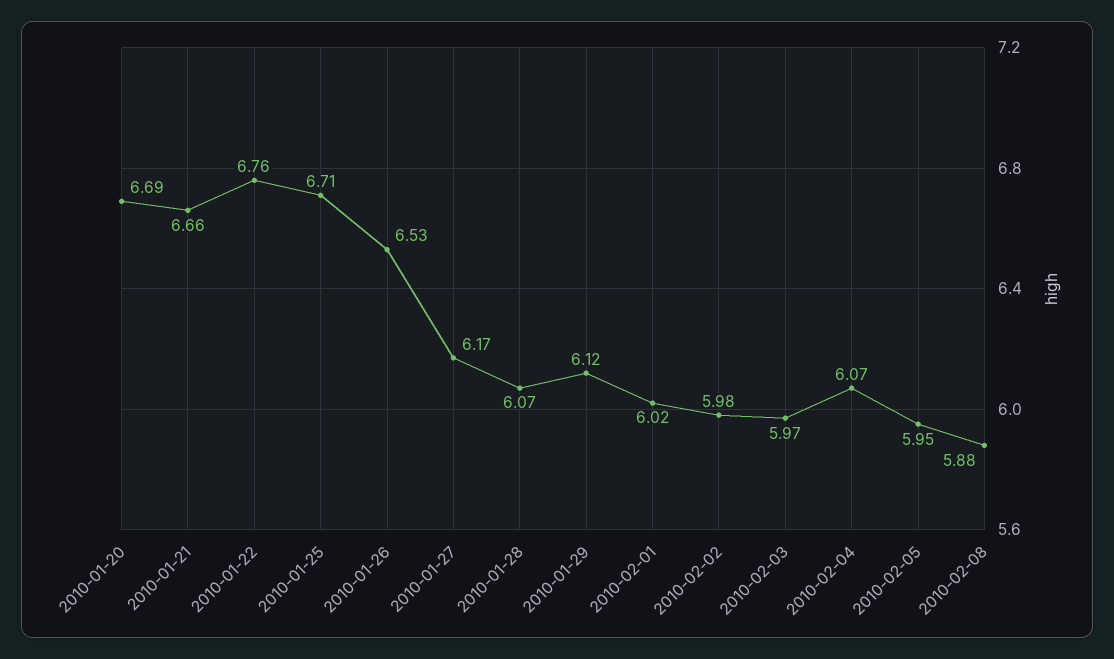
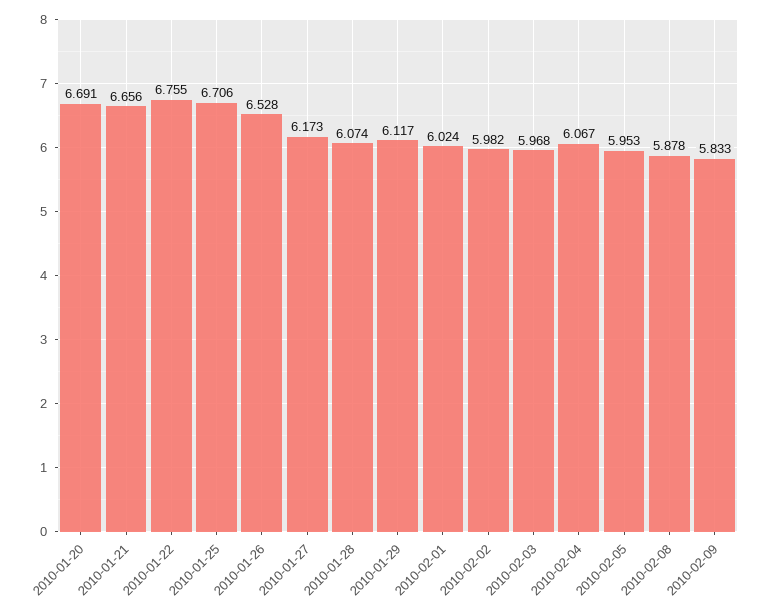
2010-02-09: none -> 5.833

